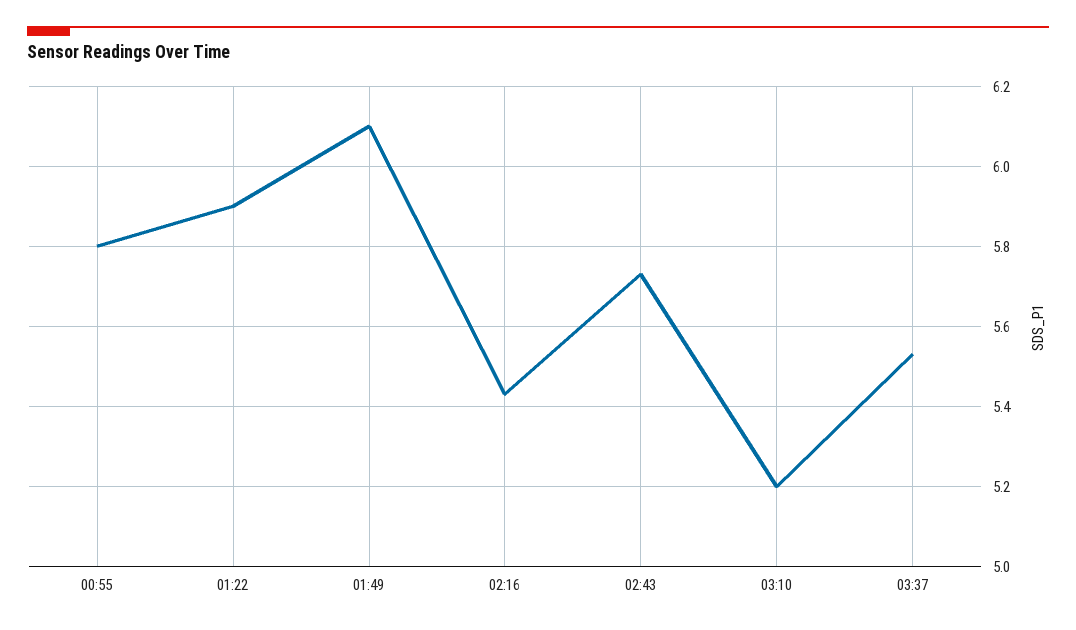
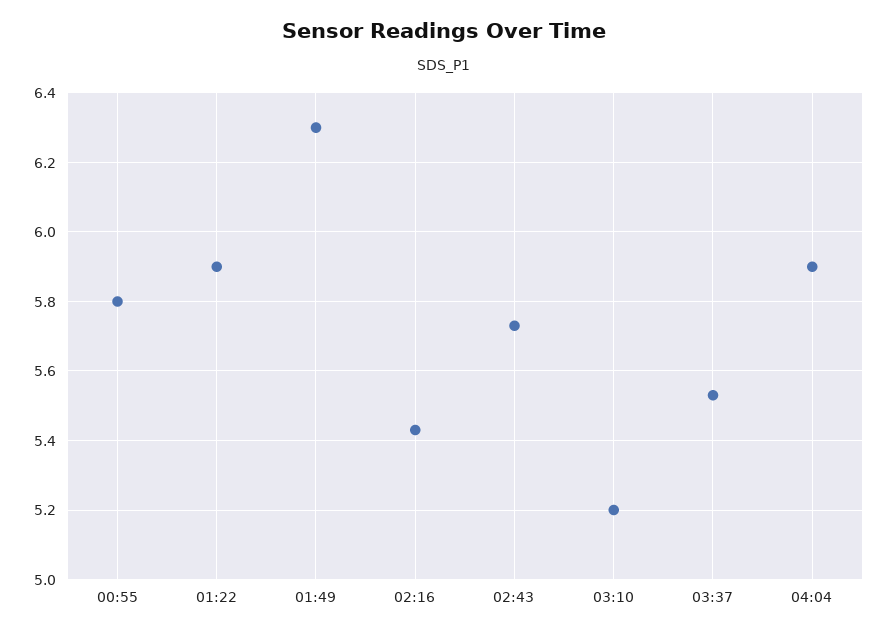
01:49: 6.1 -> 6.3
04:04: none -> 5.9

